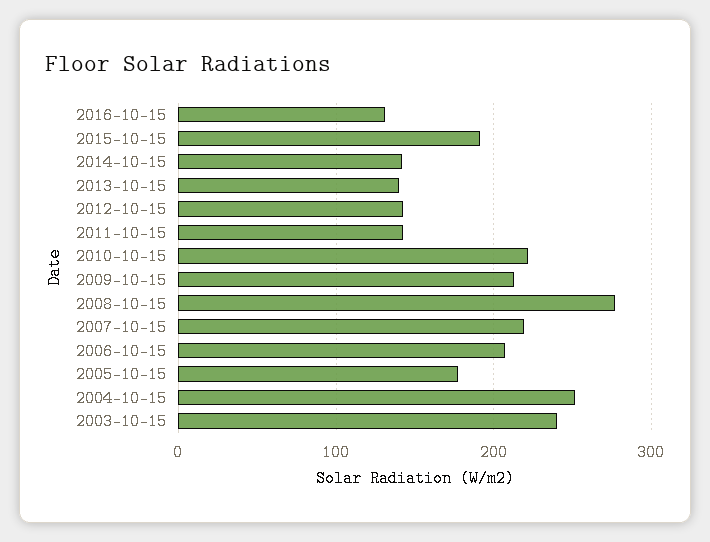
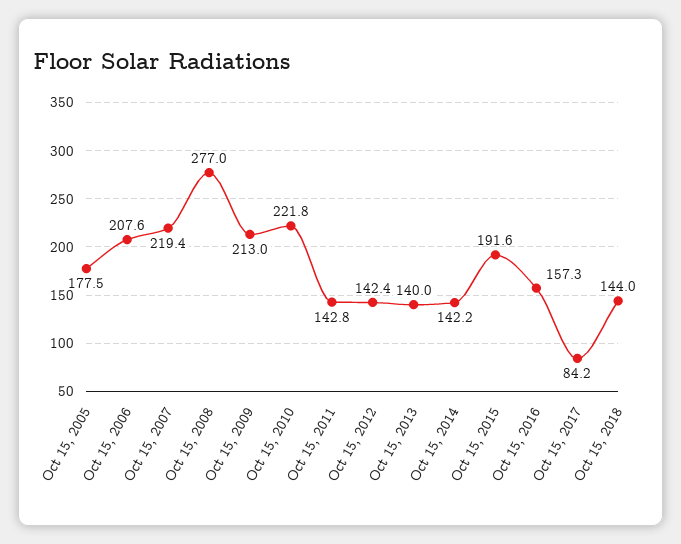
2016-10-15: 130 -> 157.3
2004-10-15: 250 -> none
2003-10-15: 240 -> none
Oct 15, 2017: none -> 84.2
Oct 15, 2018: none -> 144

